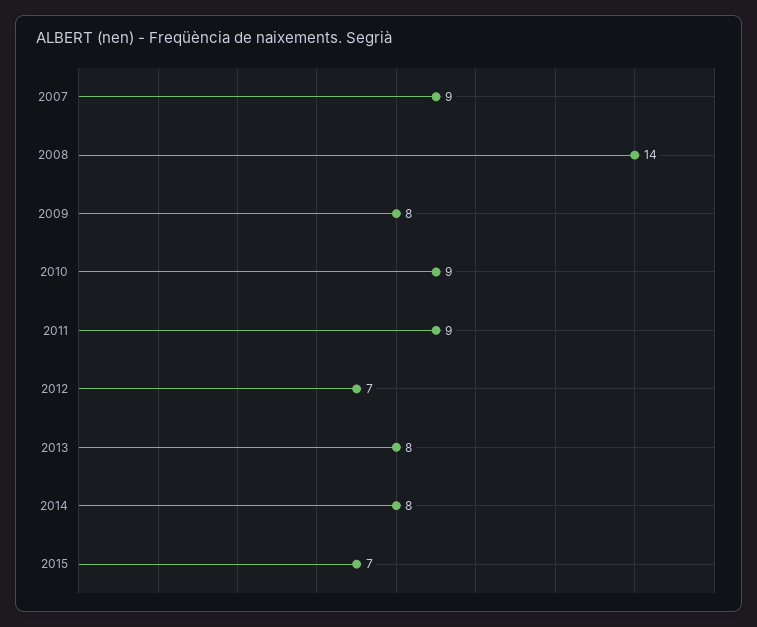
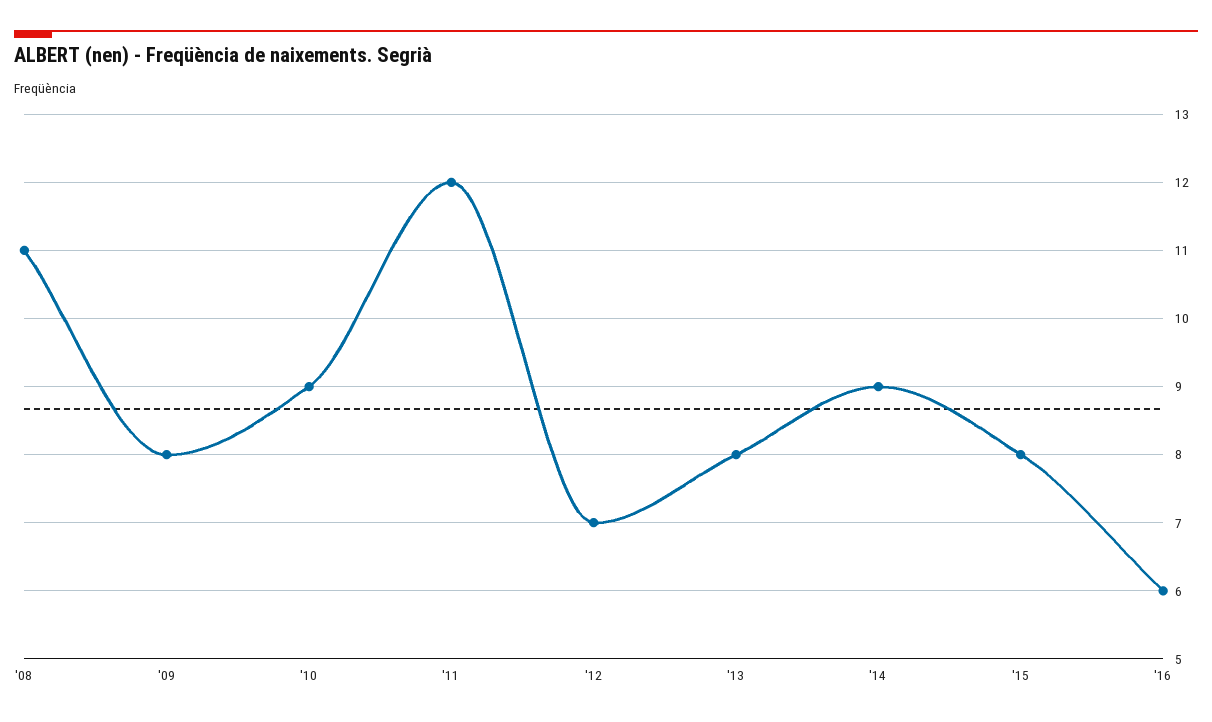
2007: 9 -> none
2008: 14 -> 11
2011: 9 -> 12
2014: 8 -> 9
2015: 7 -> 8
'16: none -> 6

